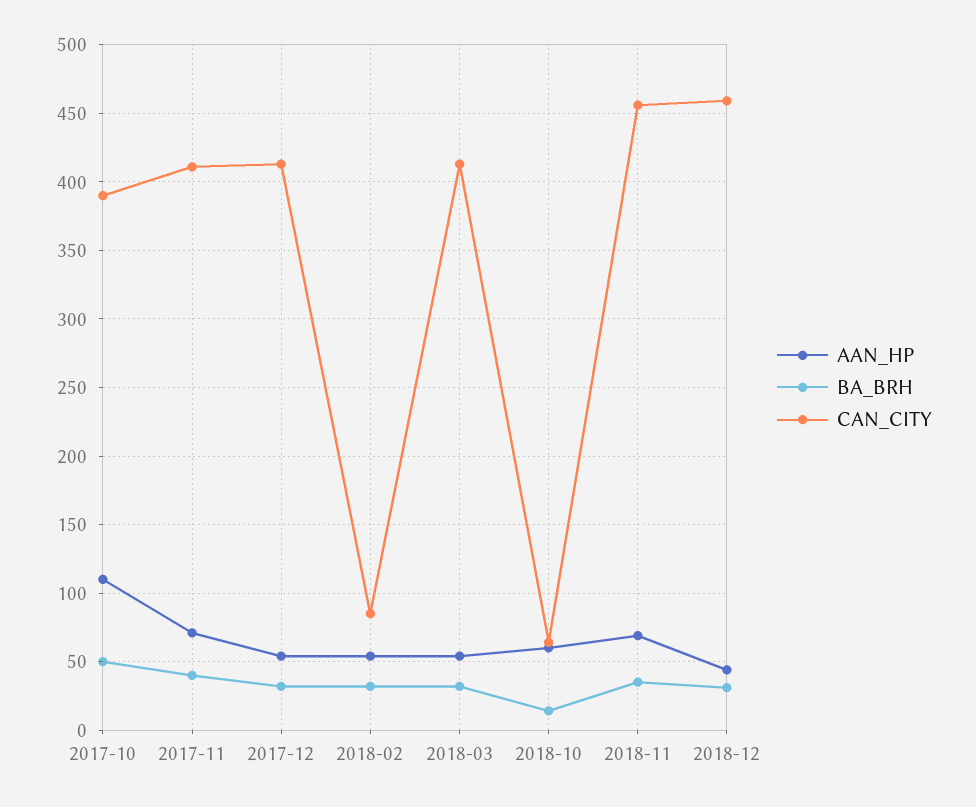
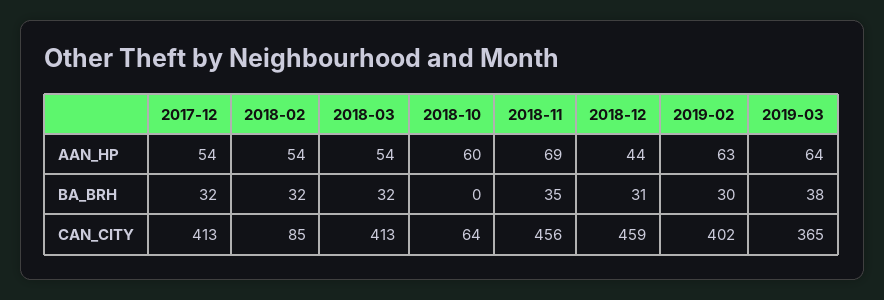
AAN_HP, 2017-10: 110 -> none
BA_BRH, 2017-10: 50 -> none
CAN_CITY, 2017-10: 390 -> none
AAN_HP, 2017-11: 70 -> none
BA_BRH, 2017-11: 40 -> none
CAN_CITY, 2017-11: 410 -> none
BA_BRH, 2018-10: 15 -> 0
AAN_HP, 2019-02: none -> 63
AAN_HP, 2019-03: none -> 64
BA_BRH, 2019-02: none -> 30
BA_BRH, 2019-03: none -> 38
CAN_CITY, 2019-02: none -> 402
CAN_CITY, 2019-03: none -> 365

